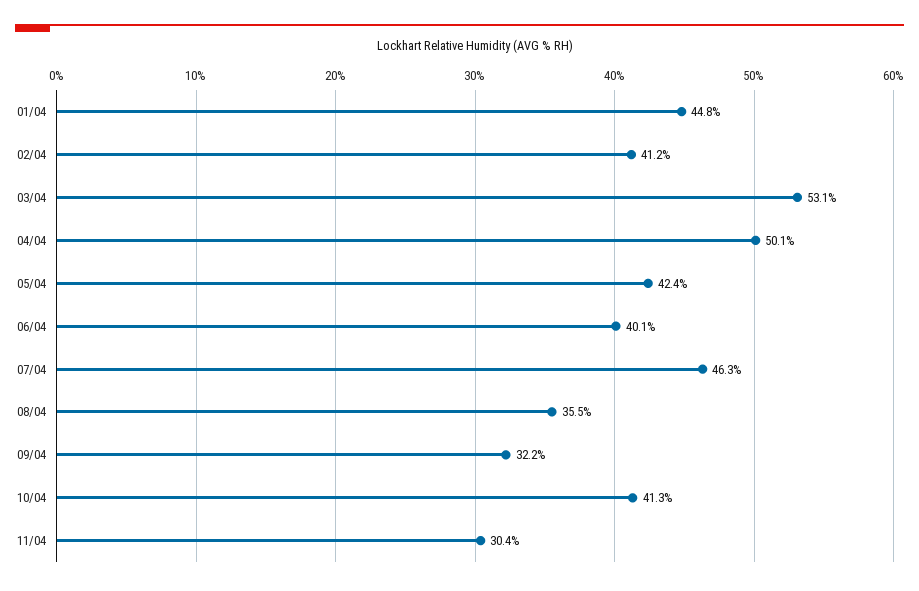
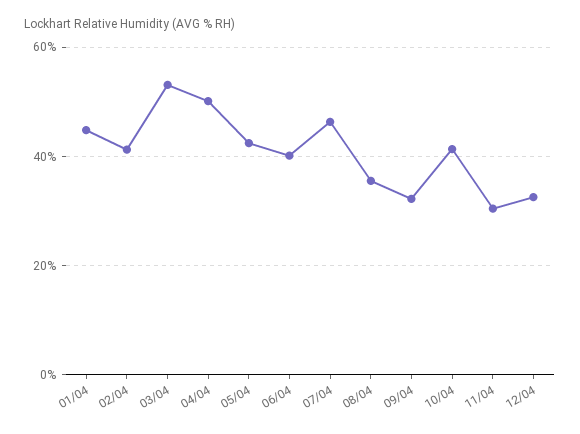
12/04: none -> 32

